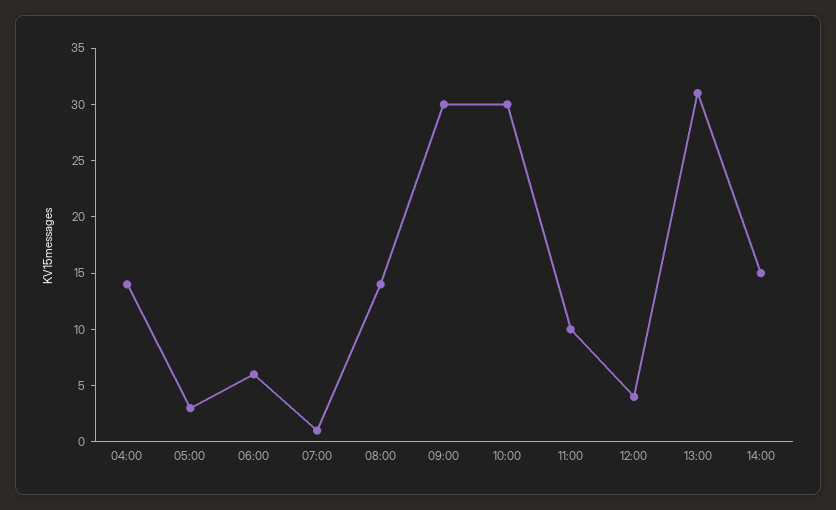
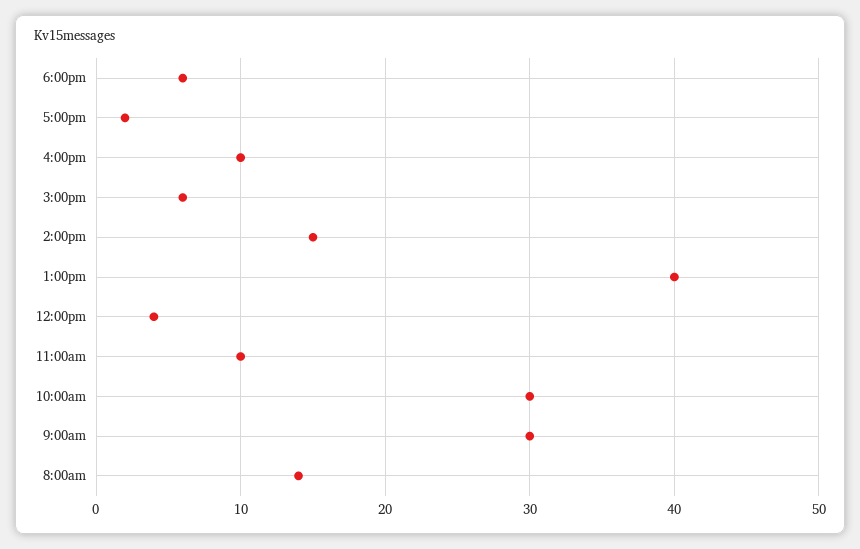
04:00: 14 -> none
05:00: 3 -> none
06:00: 6 -> none
07:00: 1 -> none
13:00: 31 -> 40
6:00pm: none -> 6
5:00pm: none -> 2
4:00pm: none -> 10
3:00pm: none -> 6

